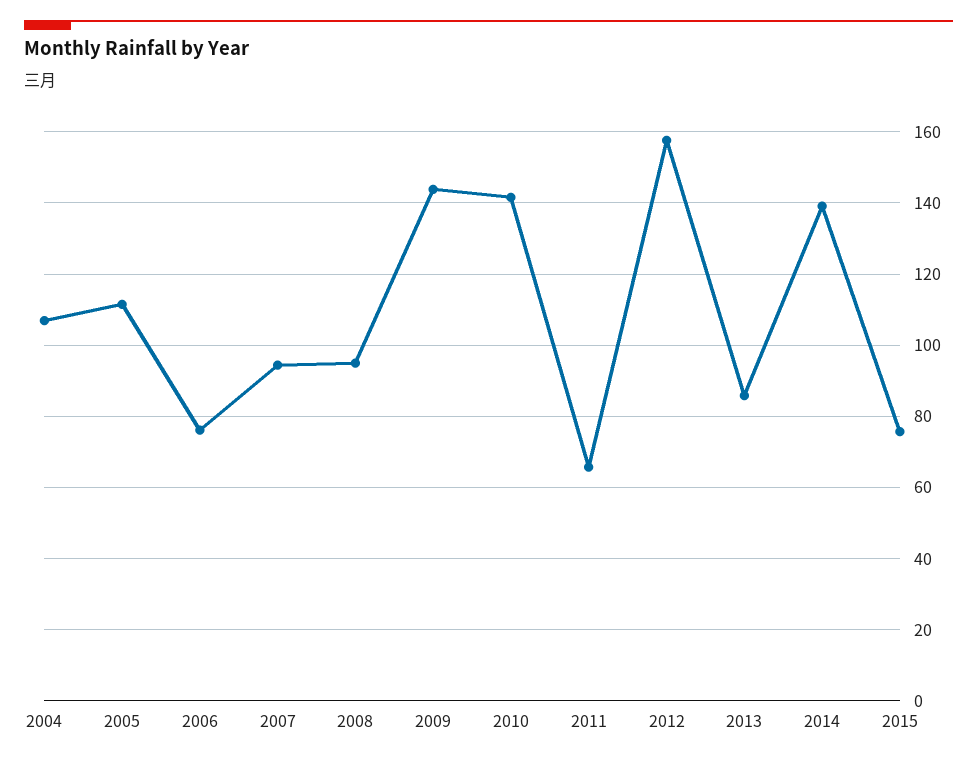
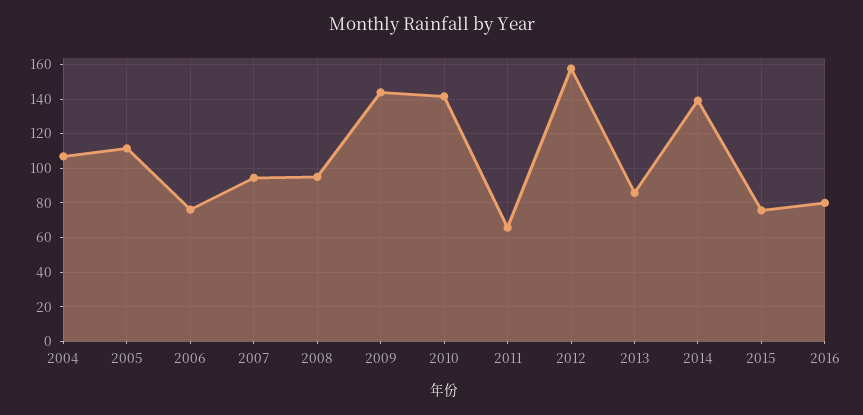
2016: none -> 80

